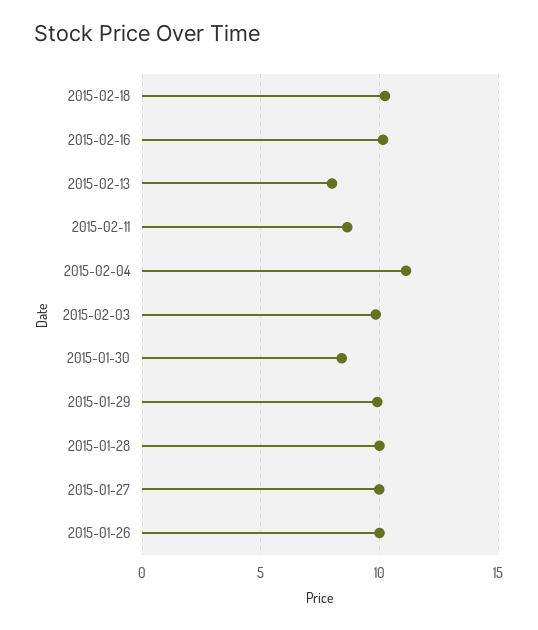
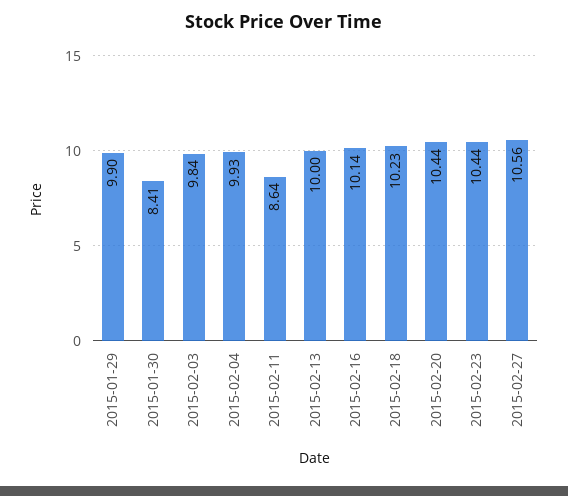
2015-02-13: 8 -> 10
2015-02-04: 11 -> 9.93
2015-01-28: 10 -> none
2015-01-27: 10 -> none
2015-01-26: 10 -> none
2015-02-20: none -> 10.44
2015-02-23: none -> 10.44
2015-02-27: none -> 10.56

